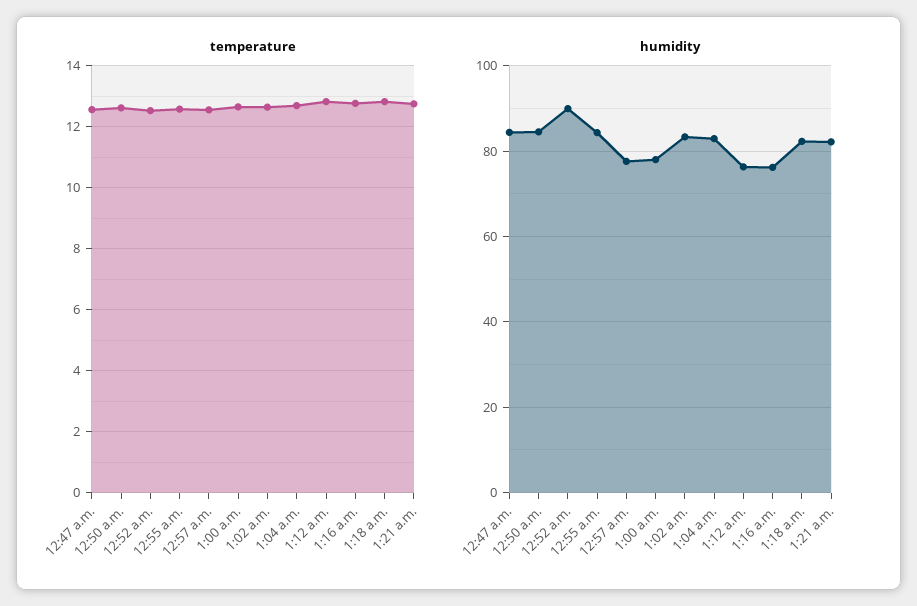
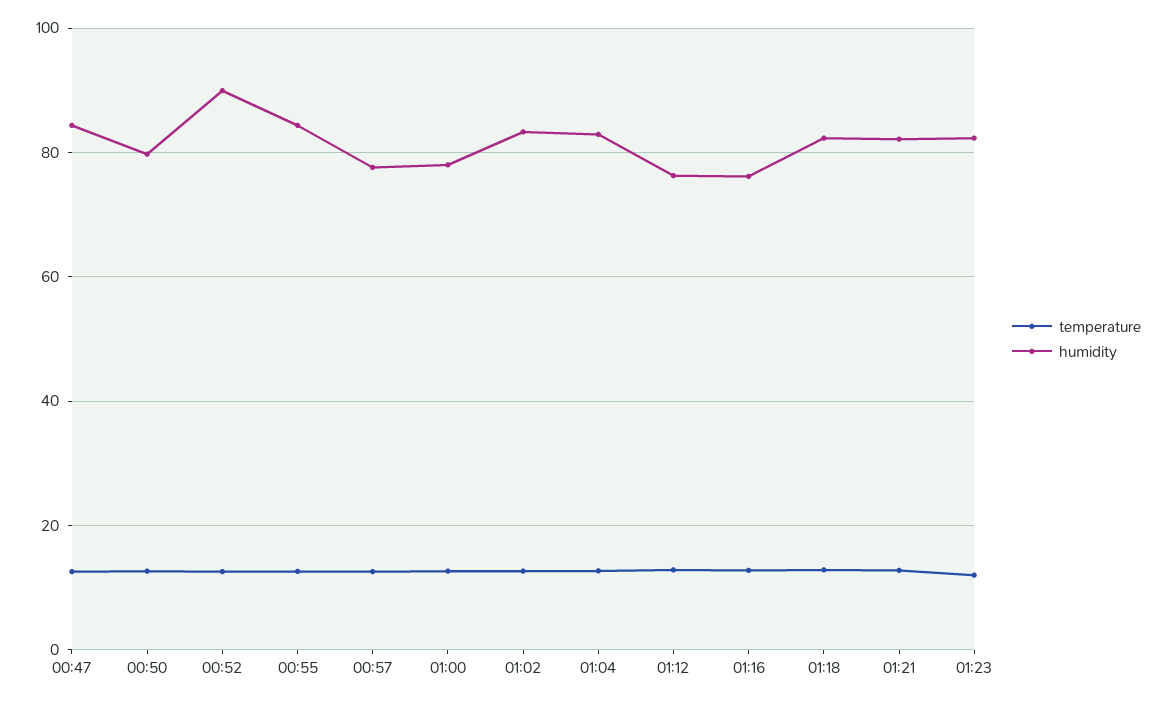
humidity, 12:50 a.m.: 84 -> 80
temperature, 01:23: none -> 12
humidity, 01:23: none -> 82

